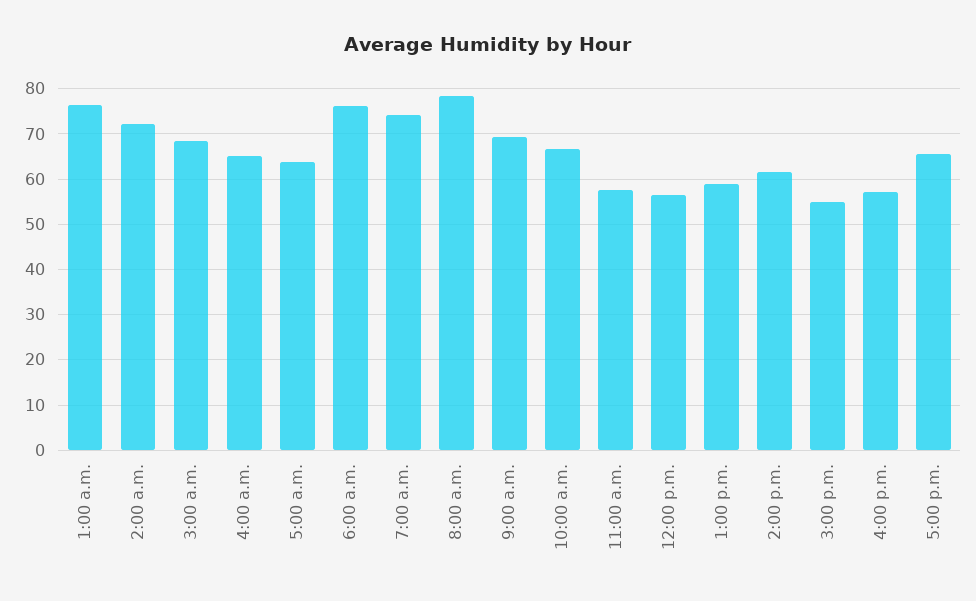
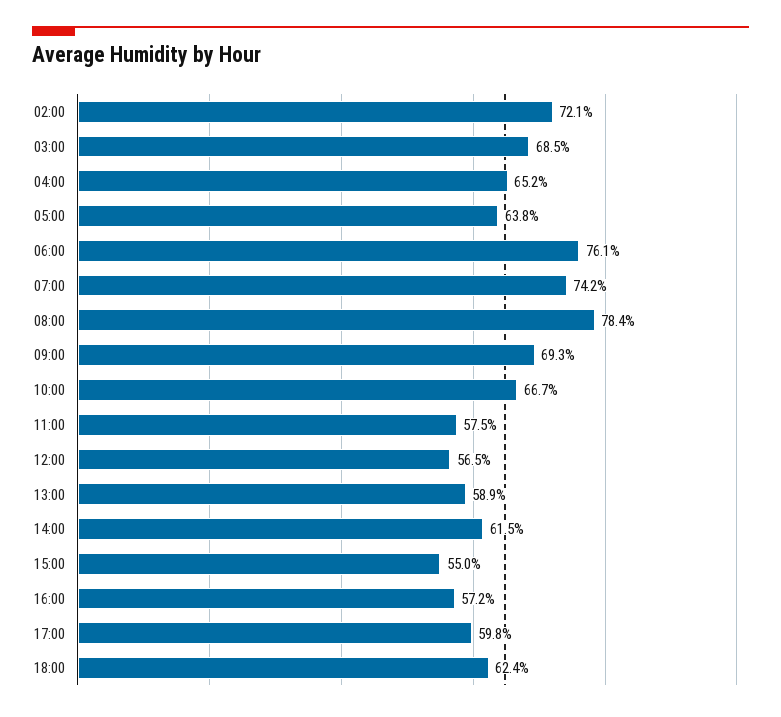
1:00 a.m.: 76 -> none
5:00 p.m.: 66 -> 59.8
18:00: none -> 62.4

